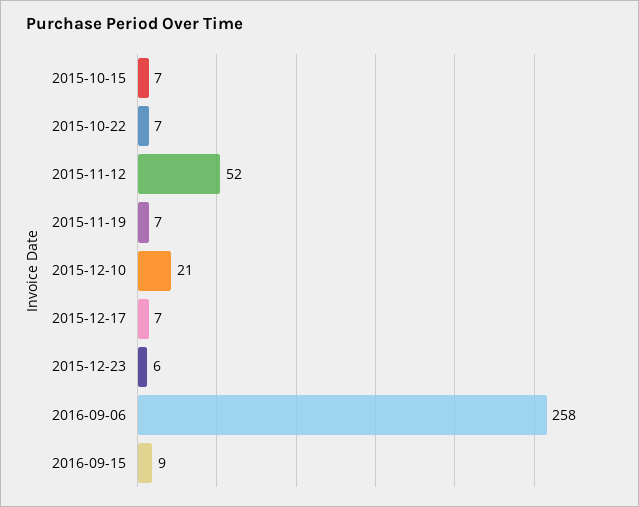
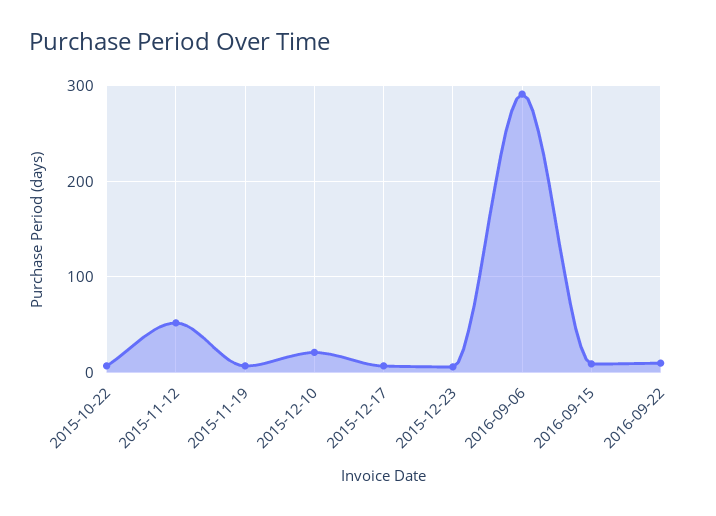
2015-10-15: 7 -> none
2016-09-06: 258 -> 290
2016-09-22: none -> 10

